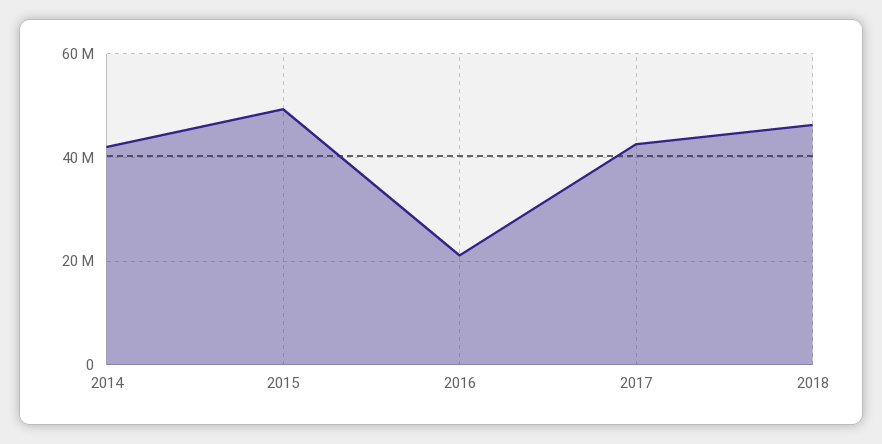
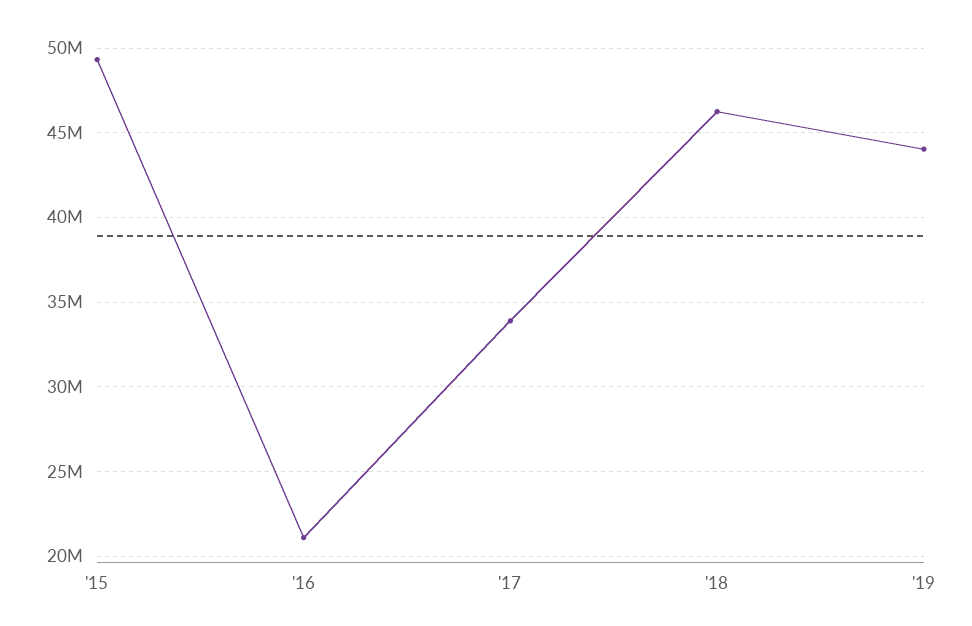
2014: 42000000 -> none
2017: 42000000 -> 34000000
'19: none -> 44000000

